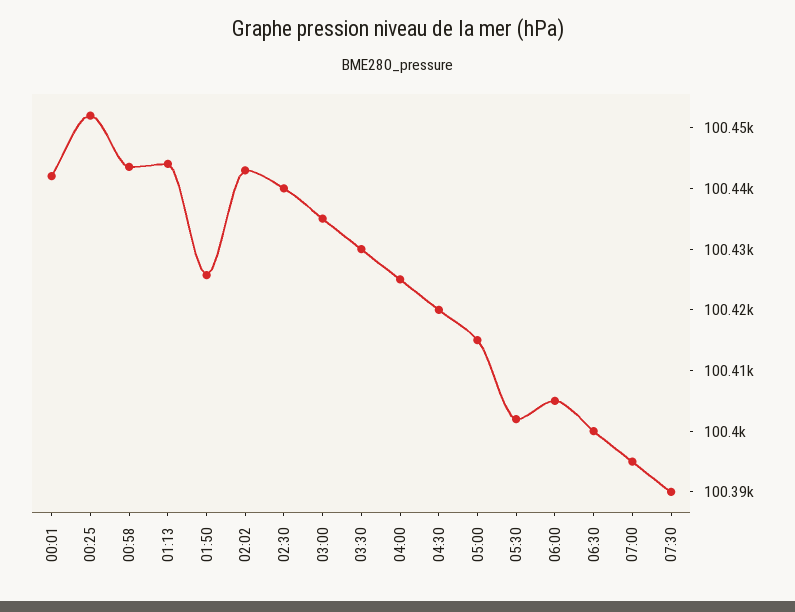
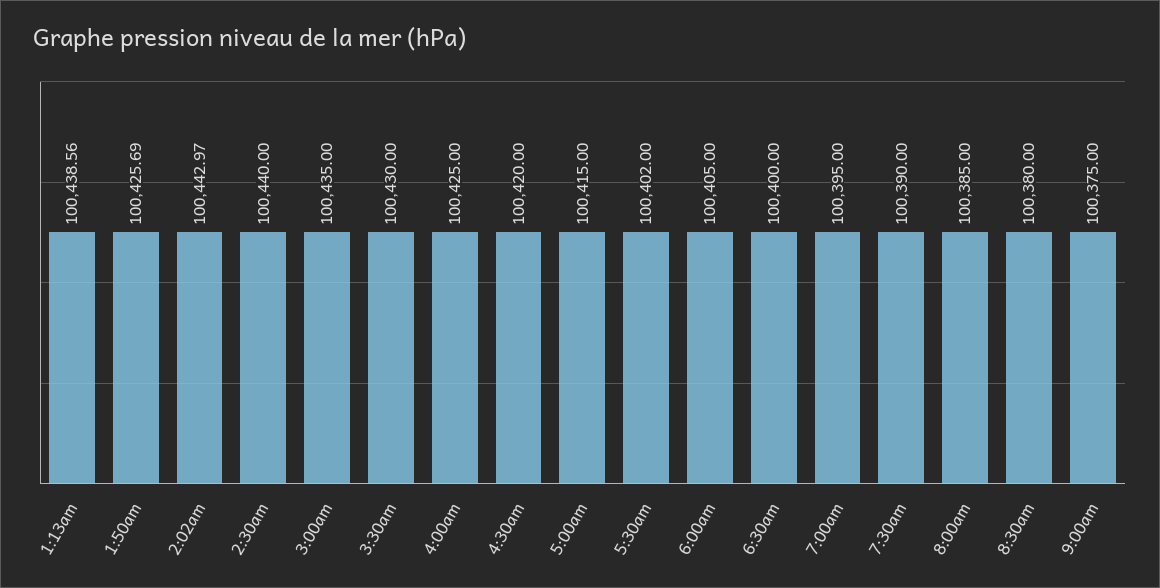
00:01: 100442 -> none
00:25: 100452 -> none
00:58: 100444 -> none
01:13: 100444 -> 100438.56
8:00am: none -> 100385
8:30am: none -> 100380
9:00am: none -> 100375

